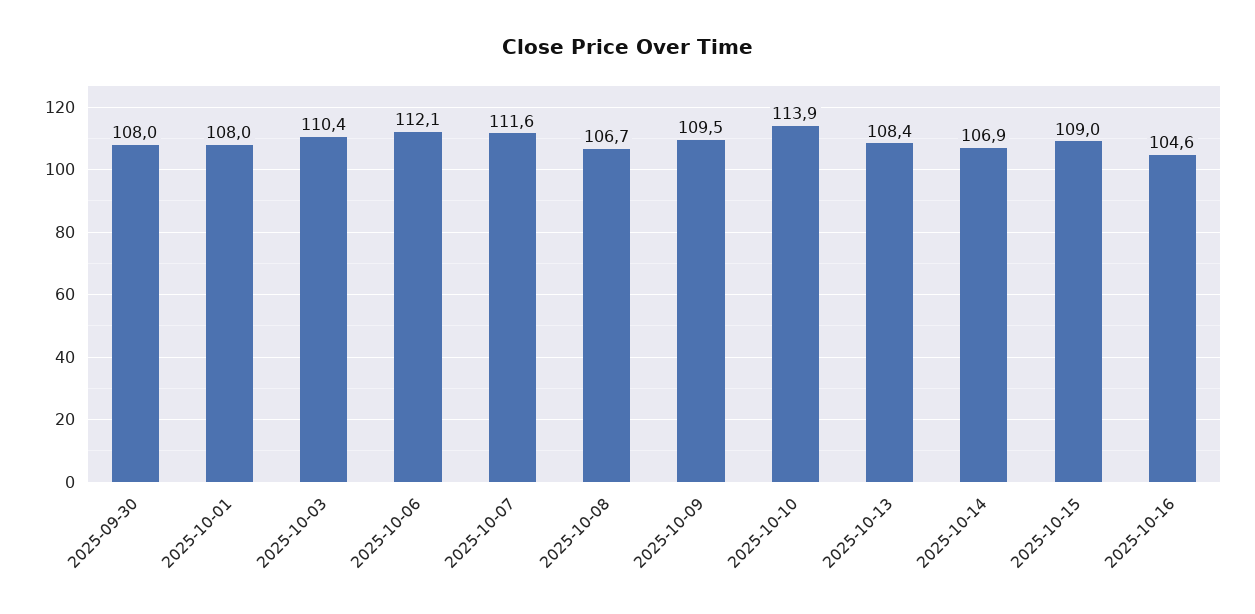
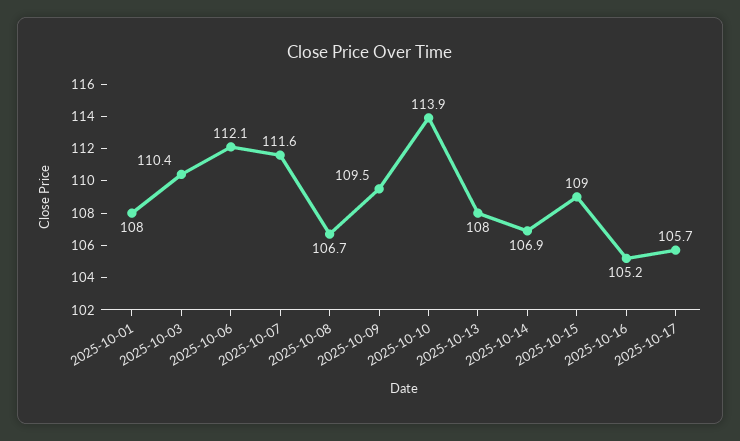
2025-09-30: 108 -> none
2025-10-13: 108.4 -> 108
2025-10-16: 104.6 -> 105.2
2025-10-17: none -> 105.7

